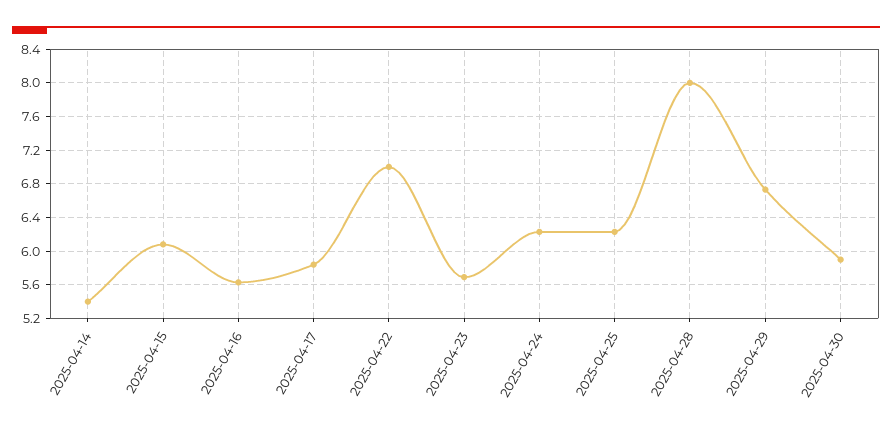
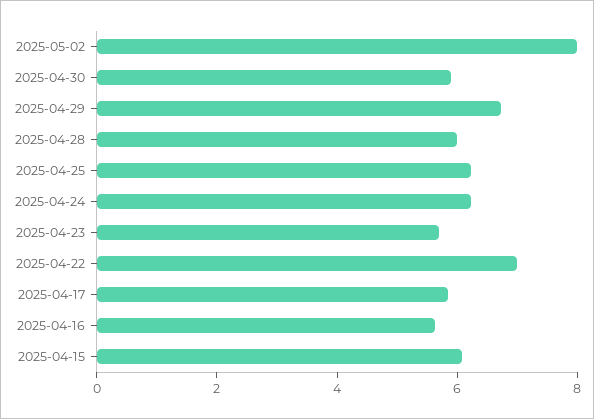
2025-04-14: 5.4 -> none
2025-04-28: 8 -> 6
2025-05-02: none -> 8

